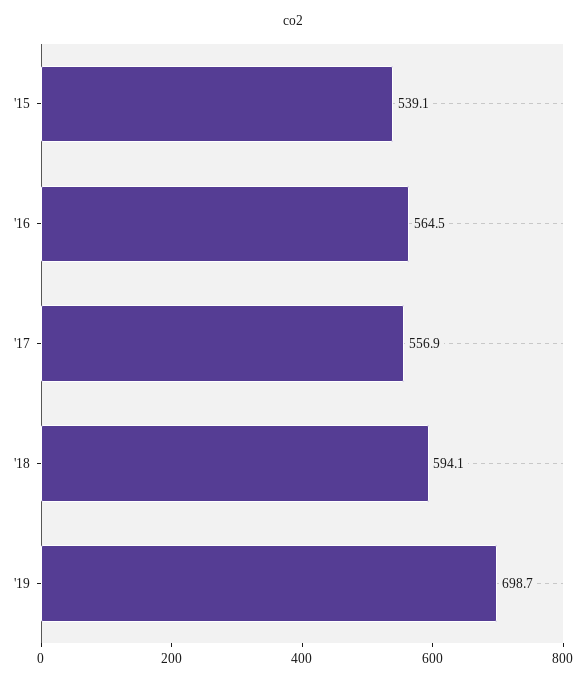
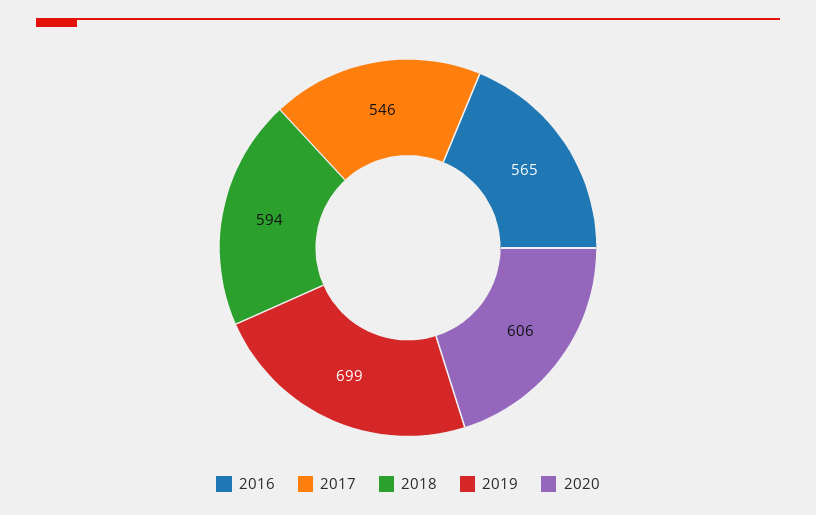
'15: 539.1 -> none
'17: 556.9 -> 546
2020: none -> 606

